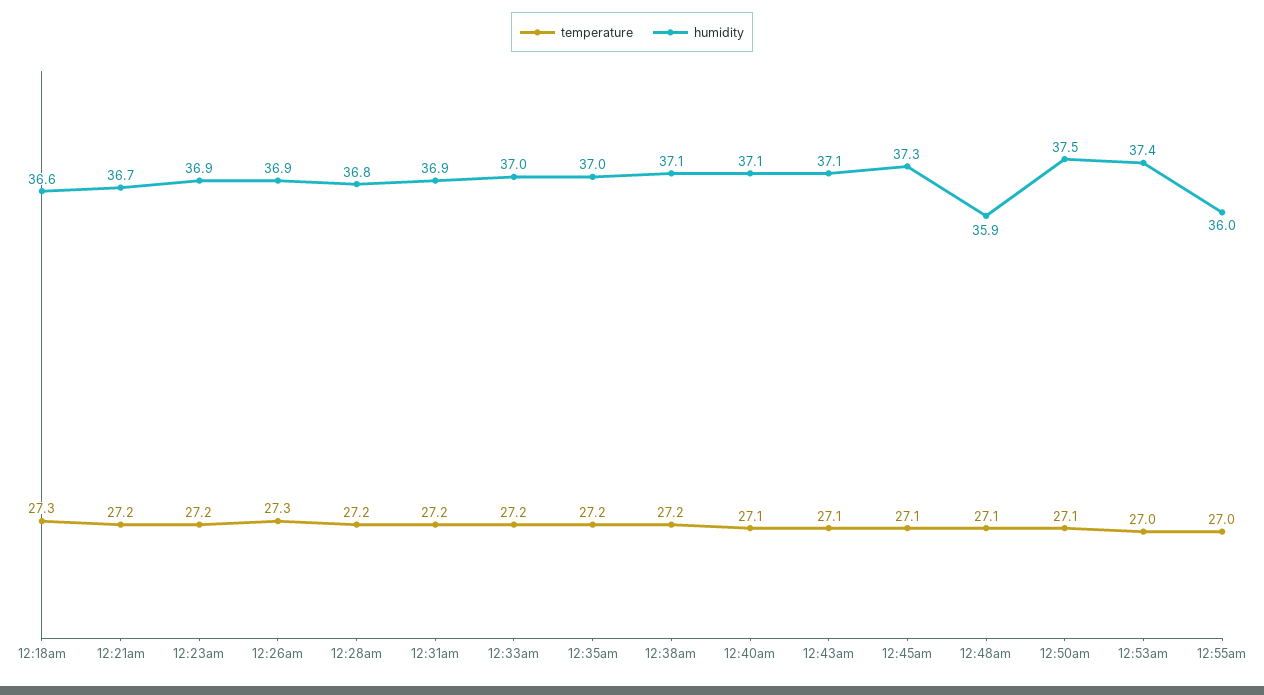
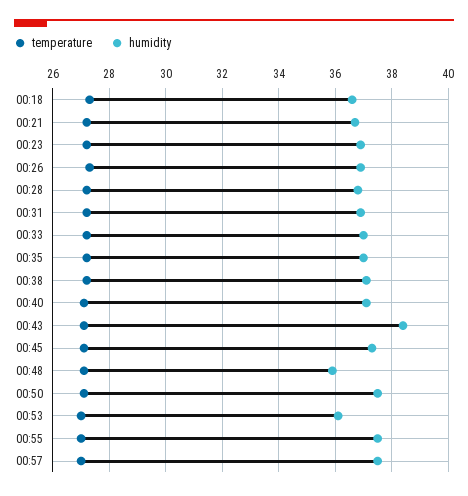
humidity, 12:43am: 37.1 -> 38.5
humidity, 12:53am: 37.4 -> 36
humidity, 12:55am: 36 -> 37.5
temperature, 00:57: none -> 27
humidity, 00:57: none -> 37.5

